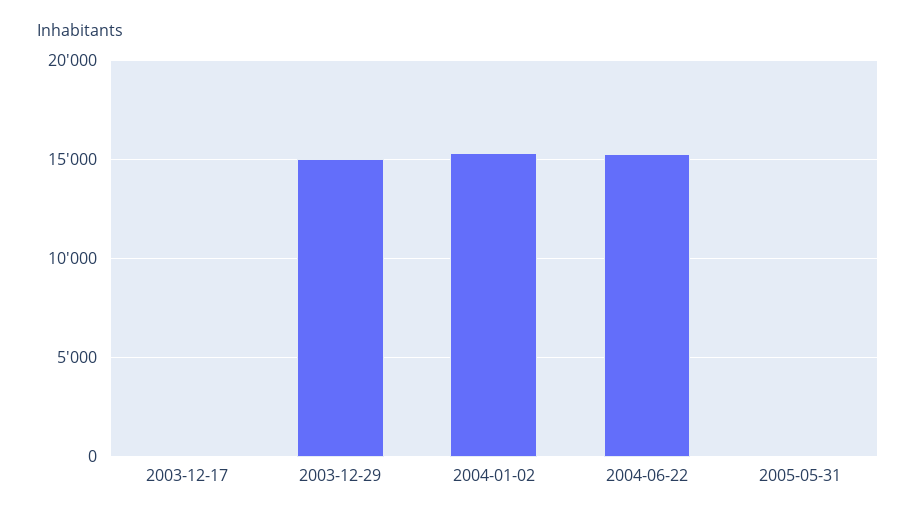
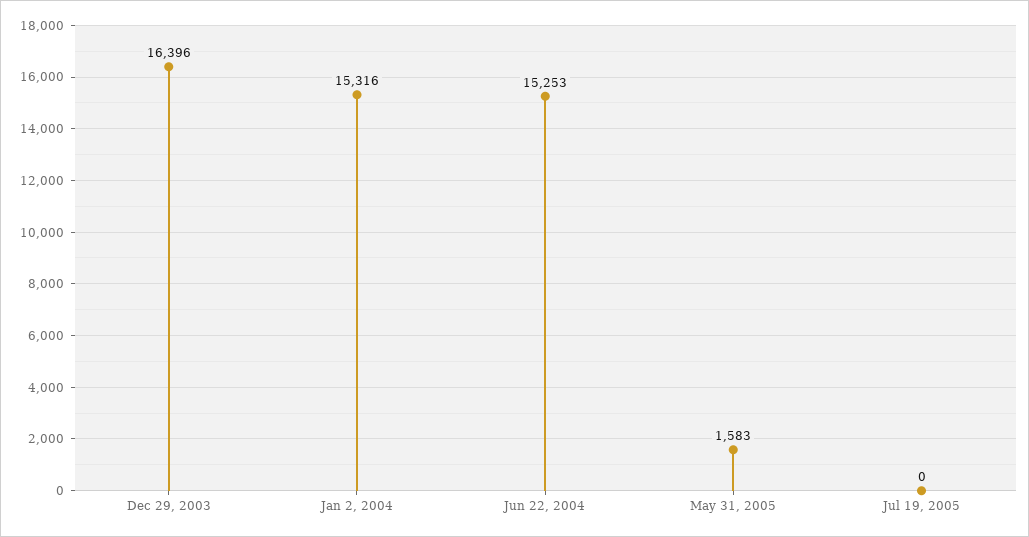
2003-12-17: 0 -> none
2003-12-29: 15000 -> 16396
2005-05-31: 0 -> 1583
Jul 19, 2005: none -> 0

